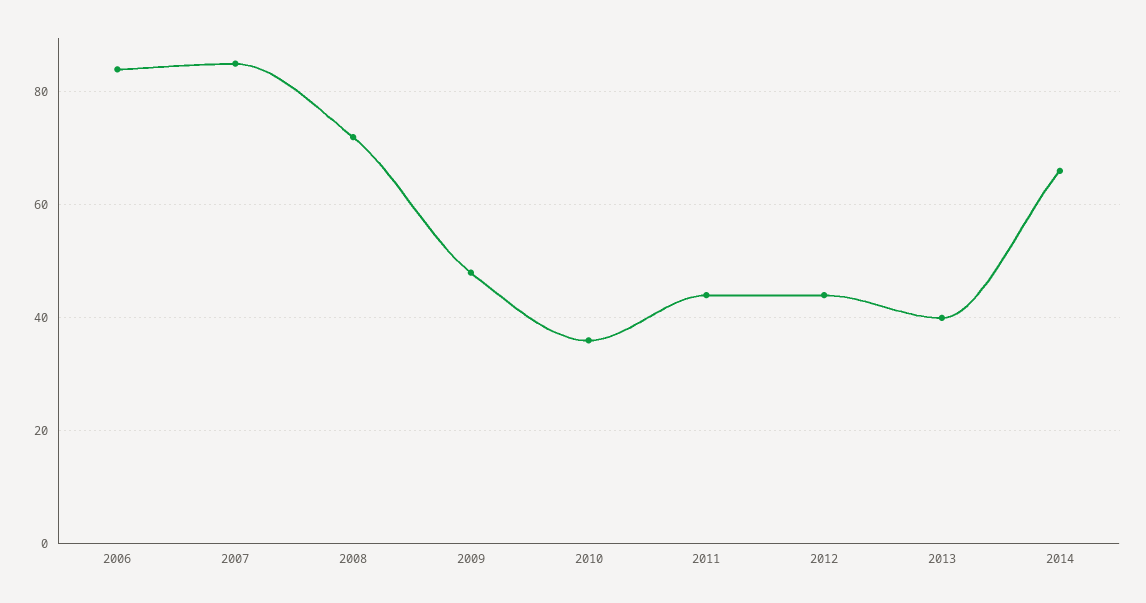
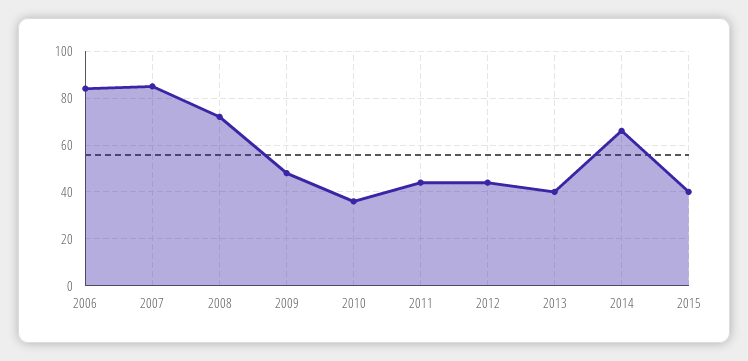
2015: none -> 40

